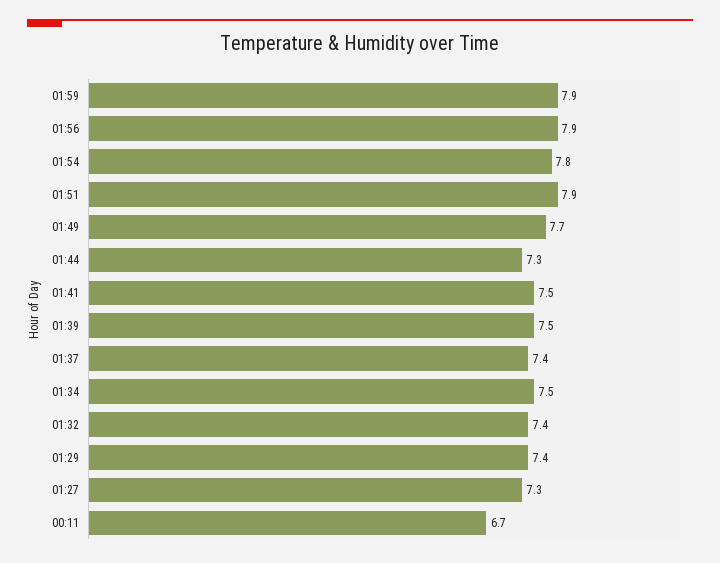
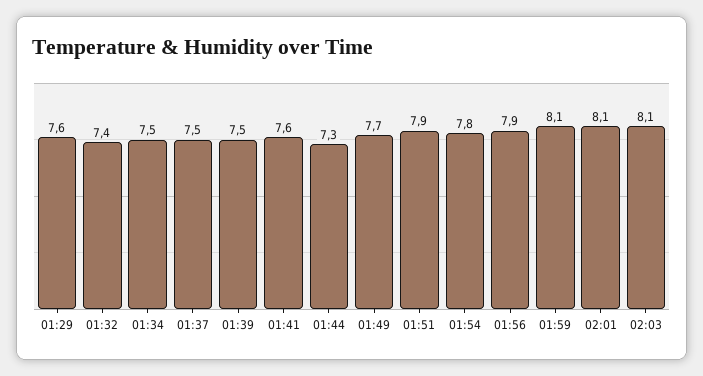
01:59: 7.9 -> 8.1
01:41: 7.5 -> 7.6
01:37: 7.4 -> 7.5
01:29: 7.4 -> 7.6
01:27: 7.3 -> none
00:11: 6.7 -> none
02:01: none -> 8.1
02:03: none -> 8.1

